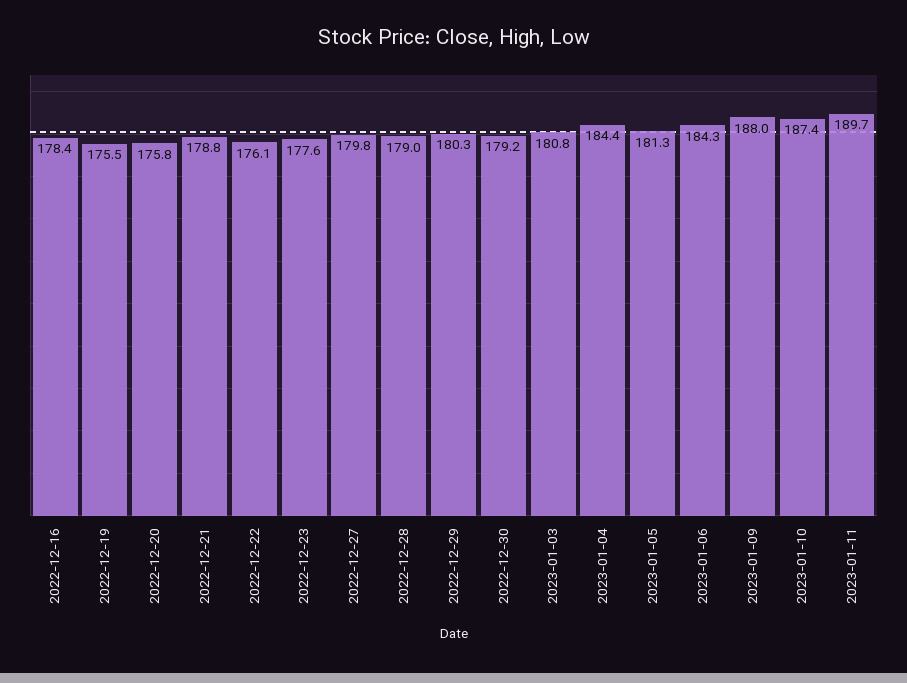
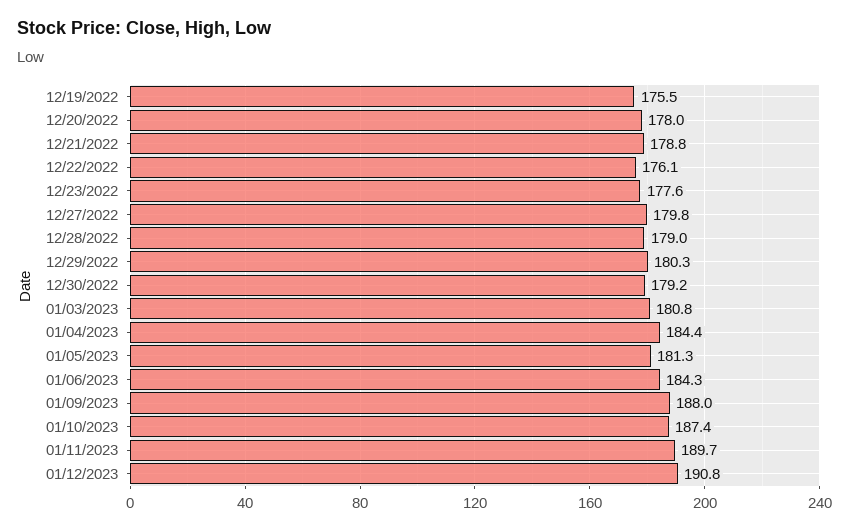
2022-12-16: 178.4 -> none
2022-12-20: 175.8 -> 178
01/12/2023: none -> 190.8

